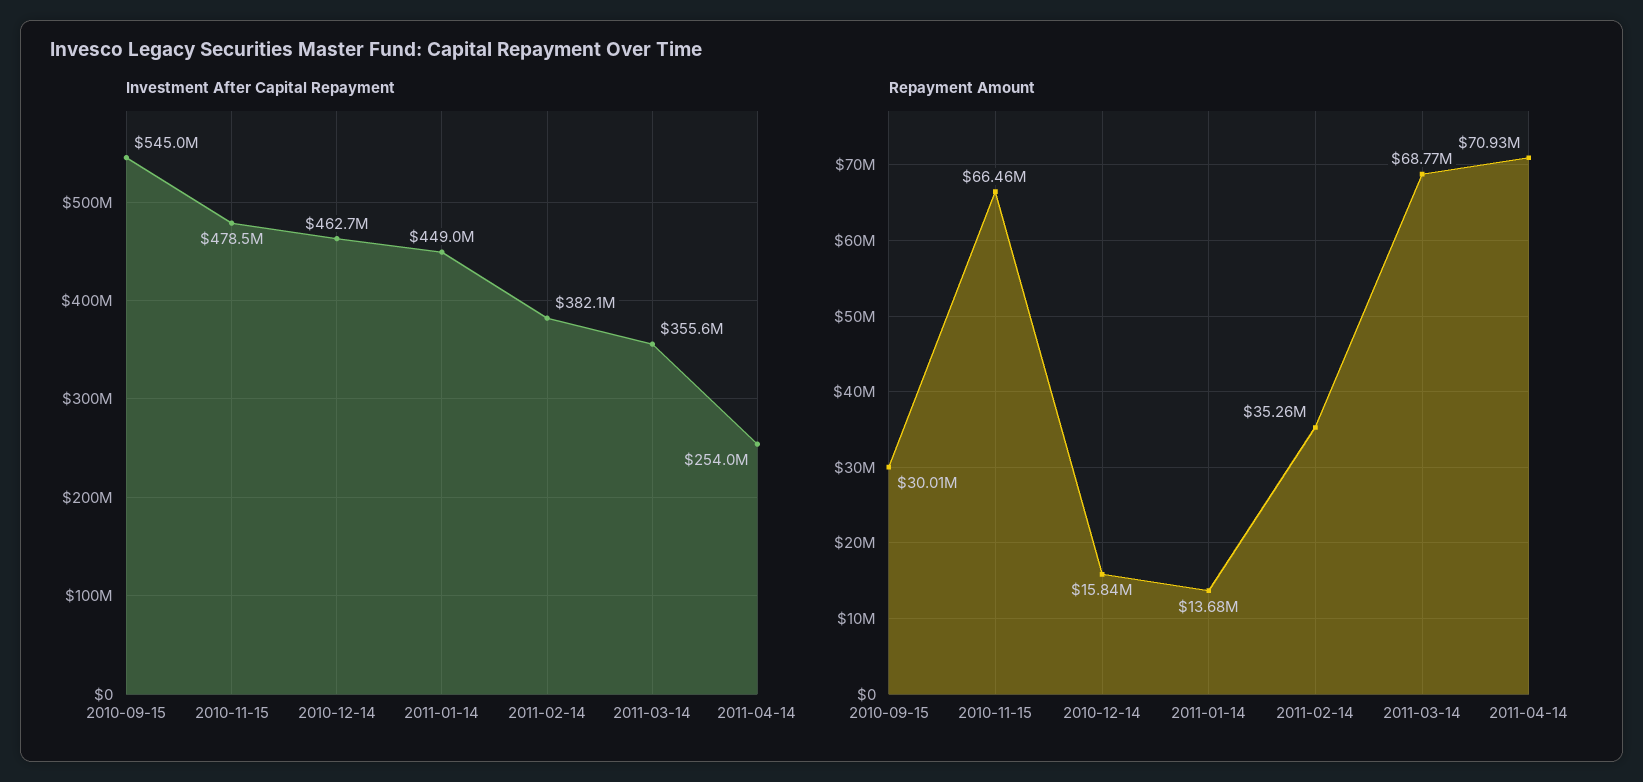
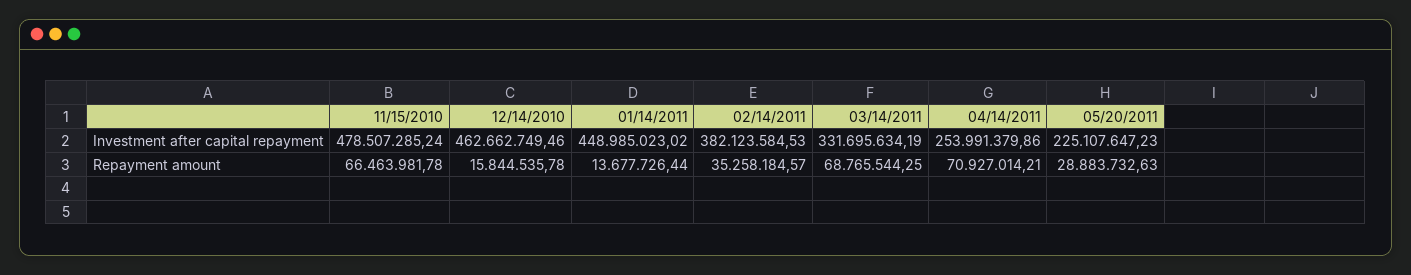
Investment After Capital Repayment, 2010-09-15: 545000000 -> none
Investment After Capital Repayment, 2011-03-14: 355600000 -> 331695634.19
Repayment Amount, 2010-09-15: 30010000 -> none
Investment After Capital Repayment, 05/20/2011: none -> 225107647.23
Repayment Amount, 05/20/2011: none -> 28883732.63

